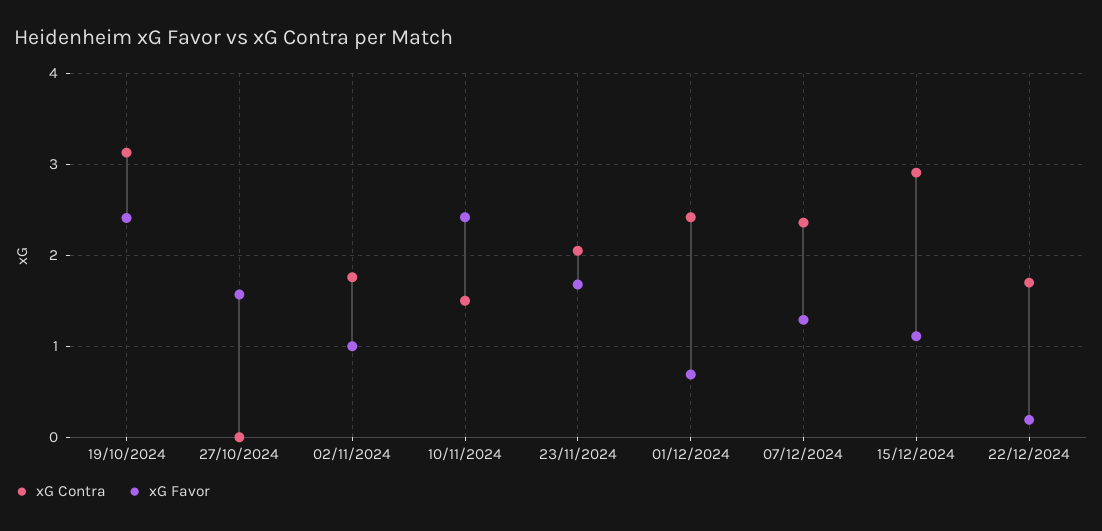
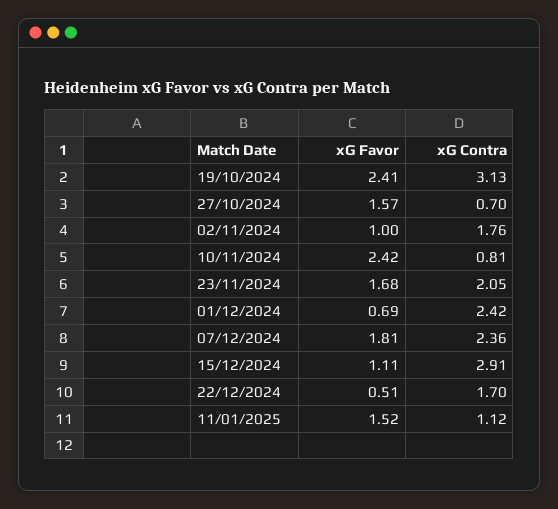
xG Contra, 27/10/2024: 0 -> 0.7
xG Contra, 10/11/2024: 1.5 -> 0.81
xG Favor, 07/12/2024: 1.3 -> 1.81
xG Favor, 22/12/2024: 0.2 -> 0.51
xG Favor, 11/01/2025: none -> 1.52
xG Contra, 11/01/2025: none -> 1.12

